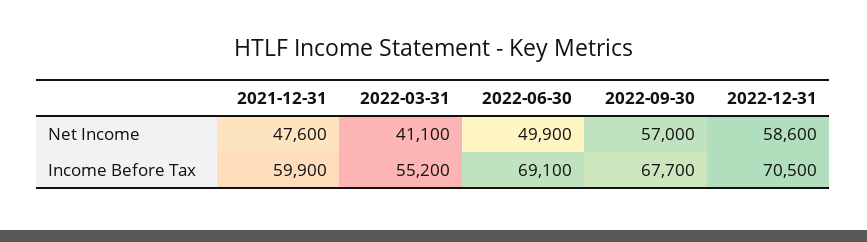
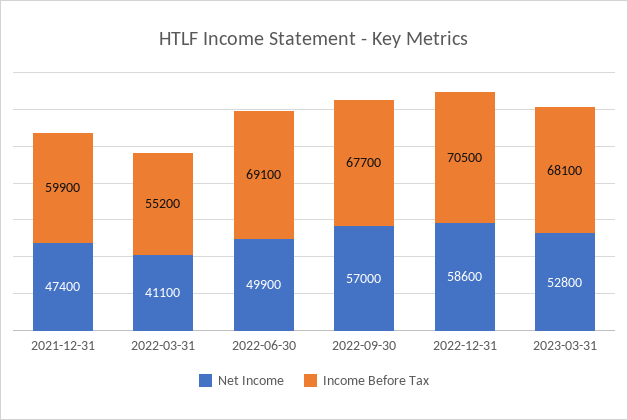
Net Income, 2021-12-31: 47600 -> 47400
Net Income, 2023-03-31: none -> 52800
Income Before Tax, 2023-03-31: none -> 68100

